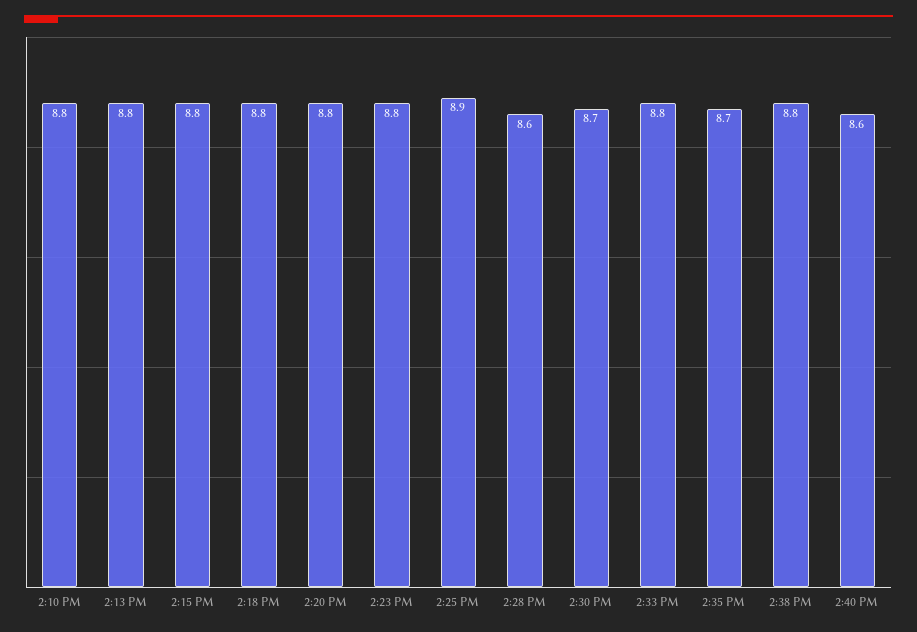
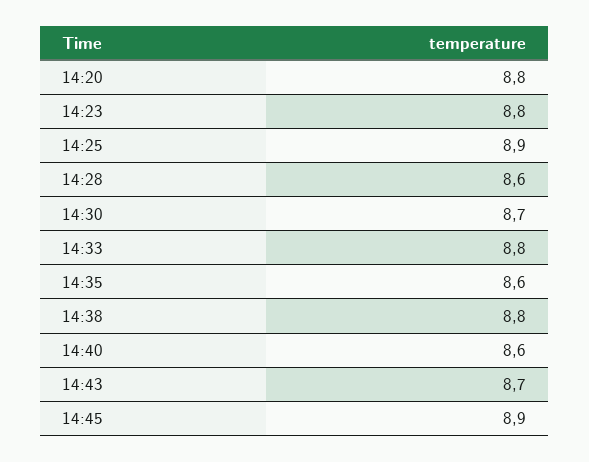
2:10 PM: 8.8 -> none
2:13 PM: 8.8 -> none
2:15 PM: 8.8 -> none
2:18 PM: 8.8 -> none
2:35 PM: 8.7 -> 8.6
14:43: none -> 8.7
14:45: none -> 8.9

